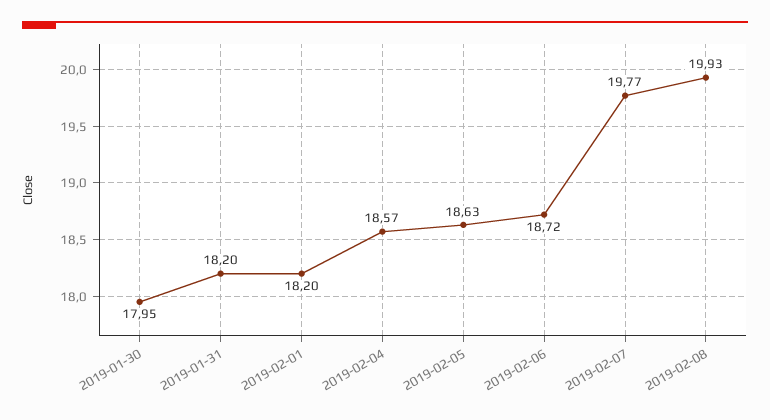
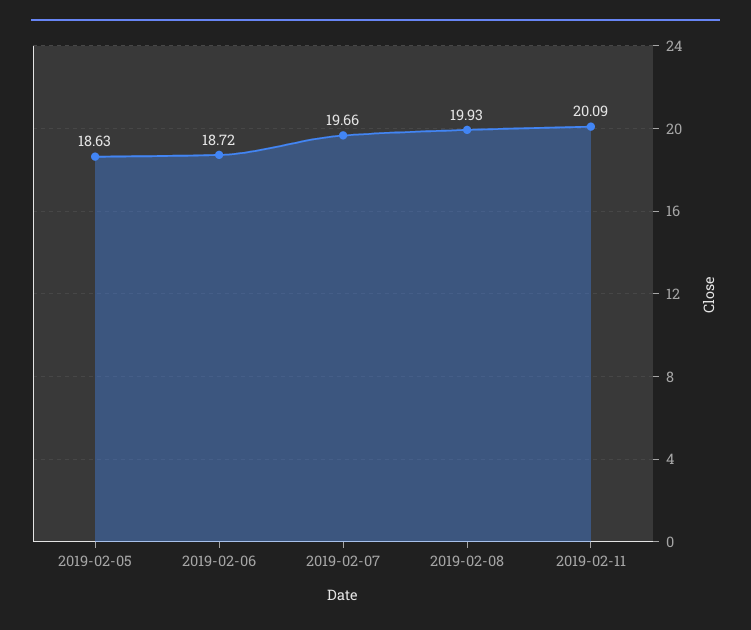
2019-01-30: 17.95 -> none
2019-01-31: 18.2 -> none
2019-02-01: 18.2 -> none
2019-02-04: 18.57 -> none
2019-02-07: 19.77 -> 19.66
2019-02-11: none -> 20.09

